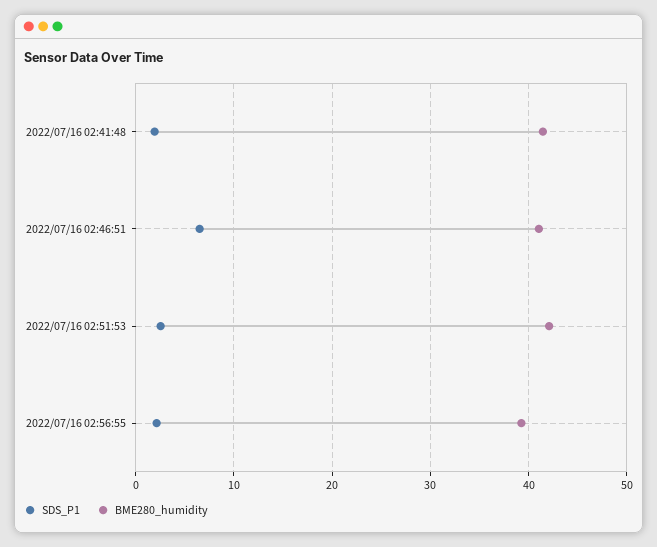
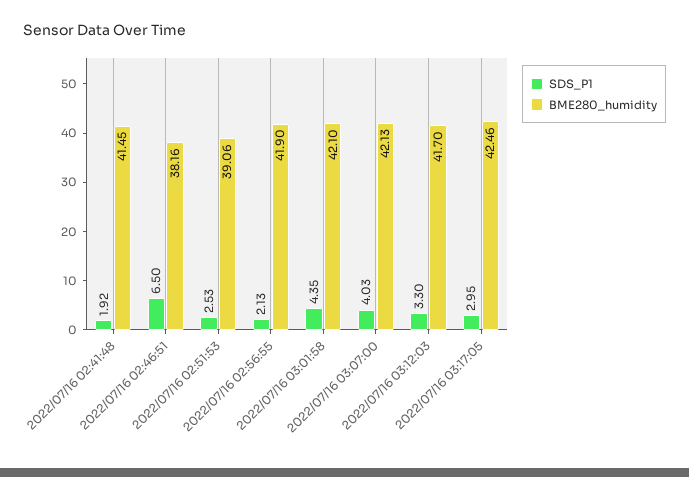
BME280_humidity, 2022/07/16 02:46:51: 41 -> 38.16
BME280_humidity, 2022/07/16 02:51:53: 42 -> 39.06
BME280_humidity, 2022/07/16 02:56:55: 39 -> 41.9
SDS_P1, 2022/07/16 03:01:58: none -> 4.35
BME280_humidity, 2022/07/16 03:01:58: none -> 42.1
SDS_P1, 2022/07/16 03:07:00: none -> 4.03
BME280_humidity, 2022/07/16 03:07:00: none -> 42.13
SDS_P1, 2022/07/16 03:12:03: none -> 3.3
BME280_humidity, 2022/07/16 03:12:03: none -> 41.7
SDS_P1, 2022/07/16 03:17:05: none -> 2.95
BME280_humidity, 2022/07/16 03:17:05: none -> 42.46

